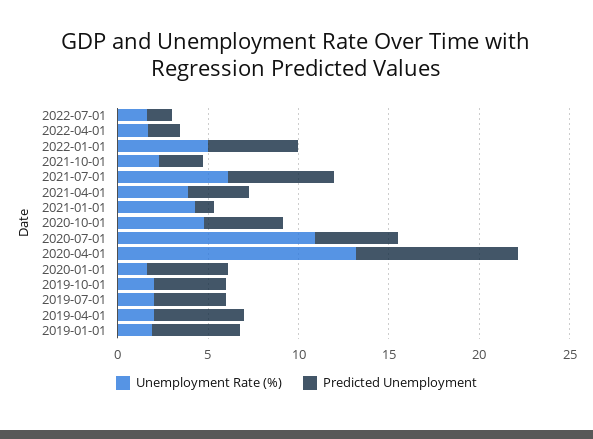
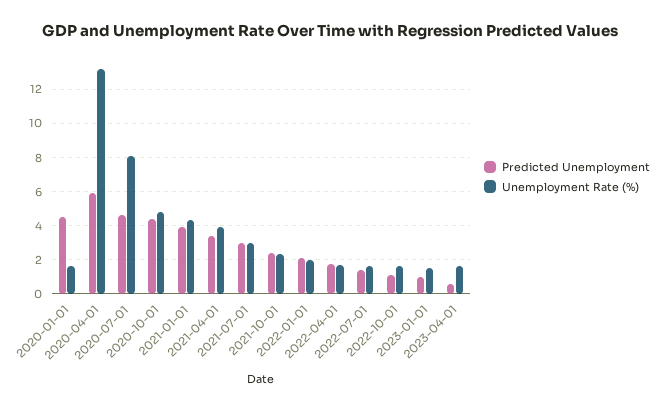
Unemployment Rate (%), 2022-01-01: 5 -> 2
Predicted Unemployment, 2022-01-01: 5 -> 2
Unemployment Rate (%), 2021-07-01: 6 -> 3
Predicted Unemployment, 2021-07-01: 6 -> 3
Predicted Unemployment, 2021-01-01: 1 -> 4
Unemployment Rate (%), 2020-07-01: 11 -> 8
Predicted Unemployment, 2020-04-01: 9 -> 6
Unemployment Rate (%), 2019-10-01: 2 -> none
Predicted Unemployment, 2019-10-01: 4 -> none
Unemployment Rate (%), 2019-07-01: 2 -> none
Predicted Unemployment, 2019-07-01: 4 -> none
Unemployment Rate (%), 2019-04-01: 2 -> none
Predicted Unemployment, 2019-04-01: 5 -> none
Unemployment Rate (%), 2019-01-01: 2 -> none
Predicted Unemployment, 2019-01-01: 5 -> none
Predicted Unemployment, 2022-10-01: none -> 1
Unemployment Rate (%), 2022-10-01: none -> 1.5
Predicted Unemployment, 2023-01-01: none -> 1
Unemployment Rate (%), 2023-01-01: none -> 1.5
Predicted Unemployment, 2023-04-01: none -> 0.5
Unemployment Rate (%), 2023-04-01: none -> 1.5

